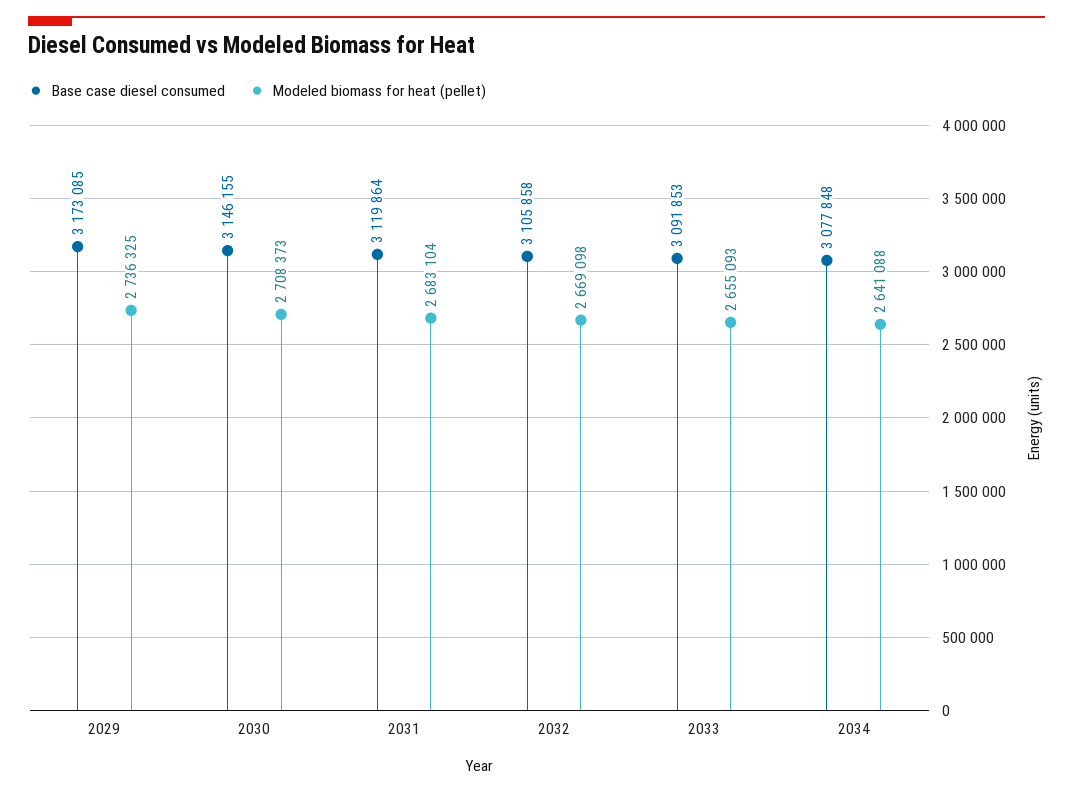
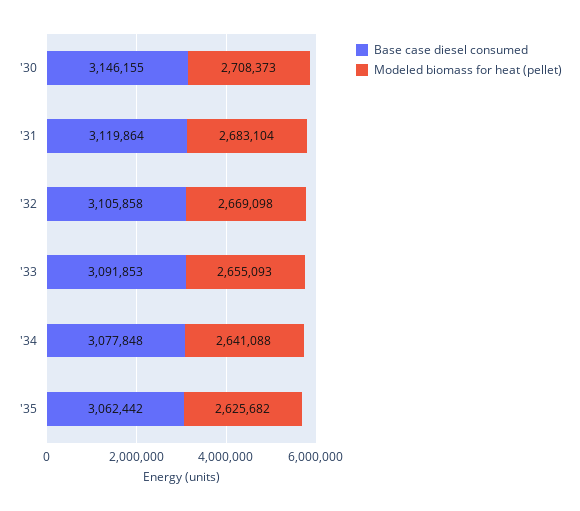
Base case diesel consumed, 2029: 3173085 -> none
Modeled biomass for heat (pellet), 2029: 2736325 -> none
Base case diesel consumed, '35: none -> 3062442
Modeled biomass for heat (pellet), '35: none -> 2625682

